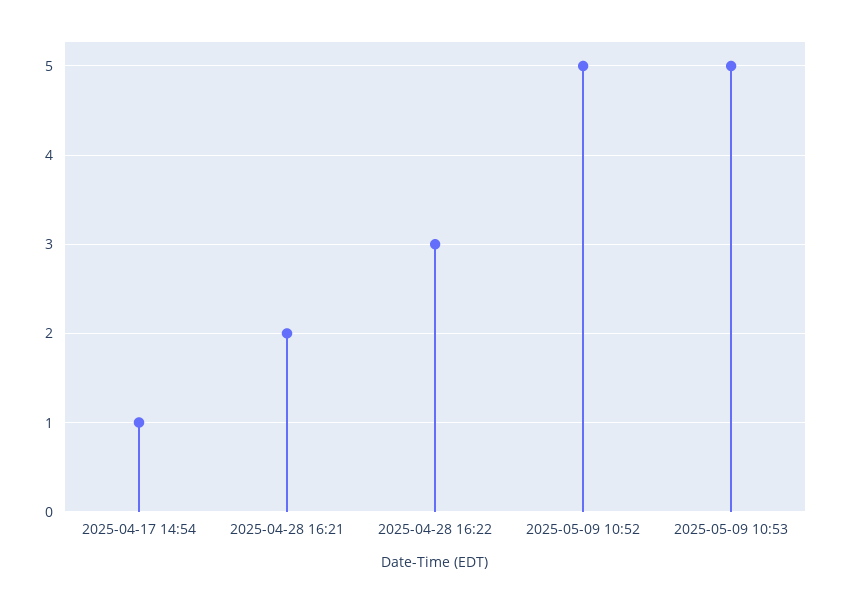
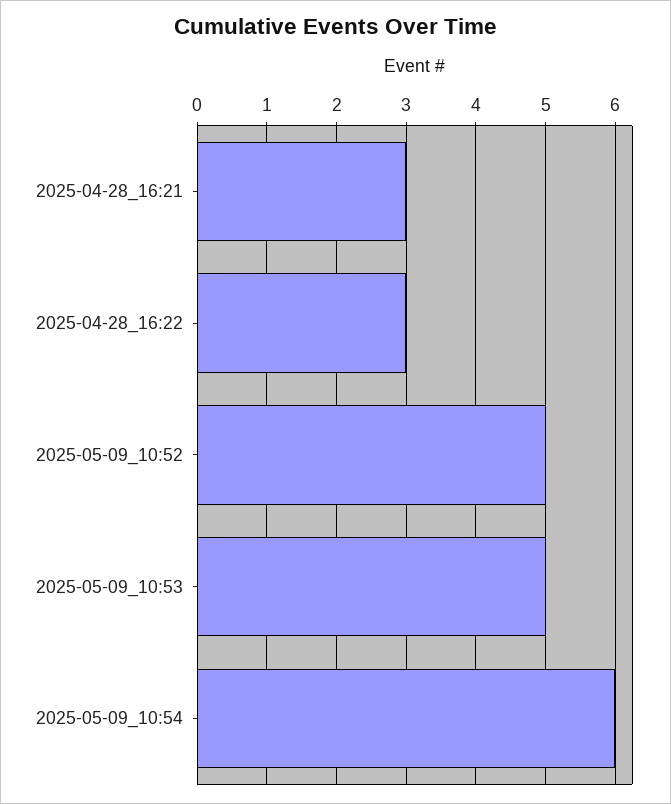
2025-04-17 14:54: 1 -> none
2025-04-28 16:21: 2 -> 3
2025-05-09_10:54: none -> 6

